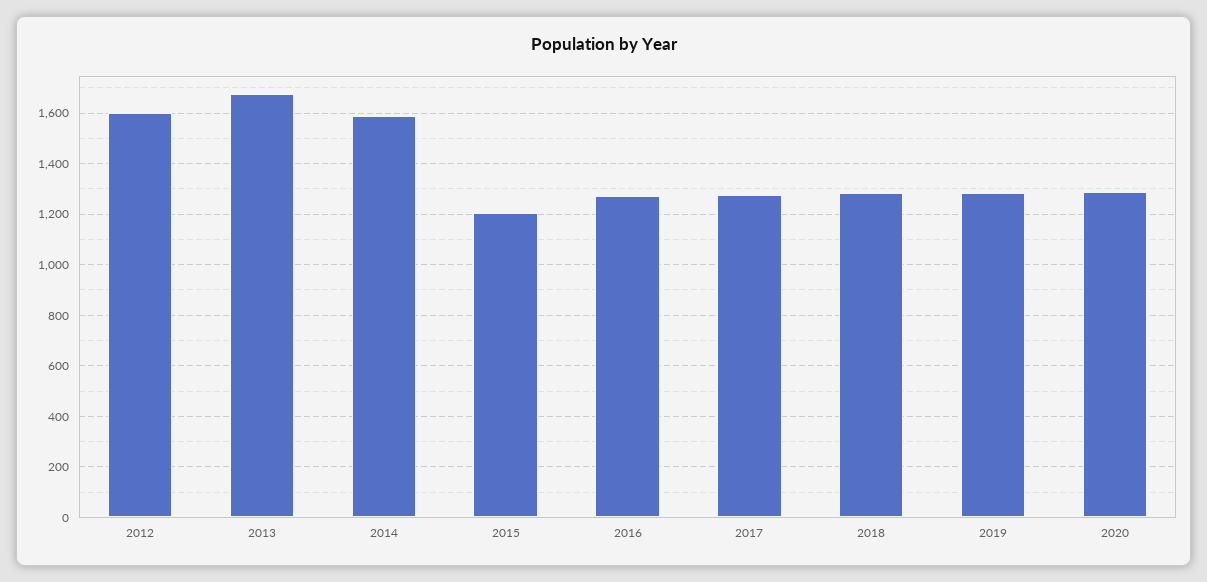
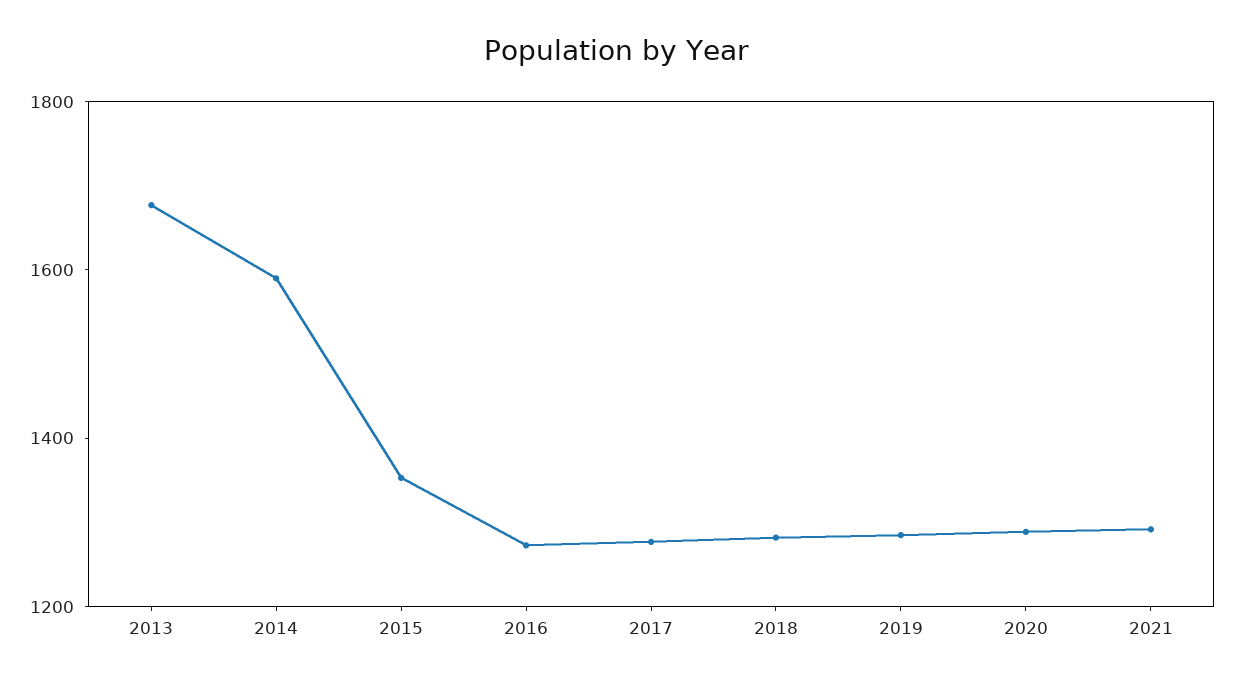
2012: 1600 -> none
2015: 1200 -> 1350
2021: none -> 1300

